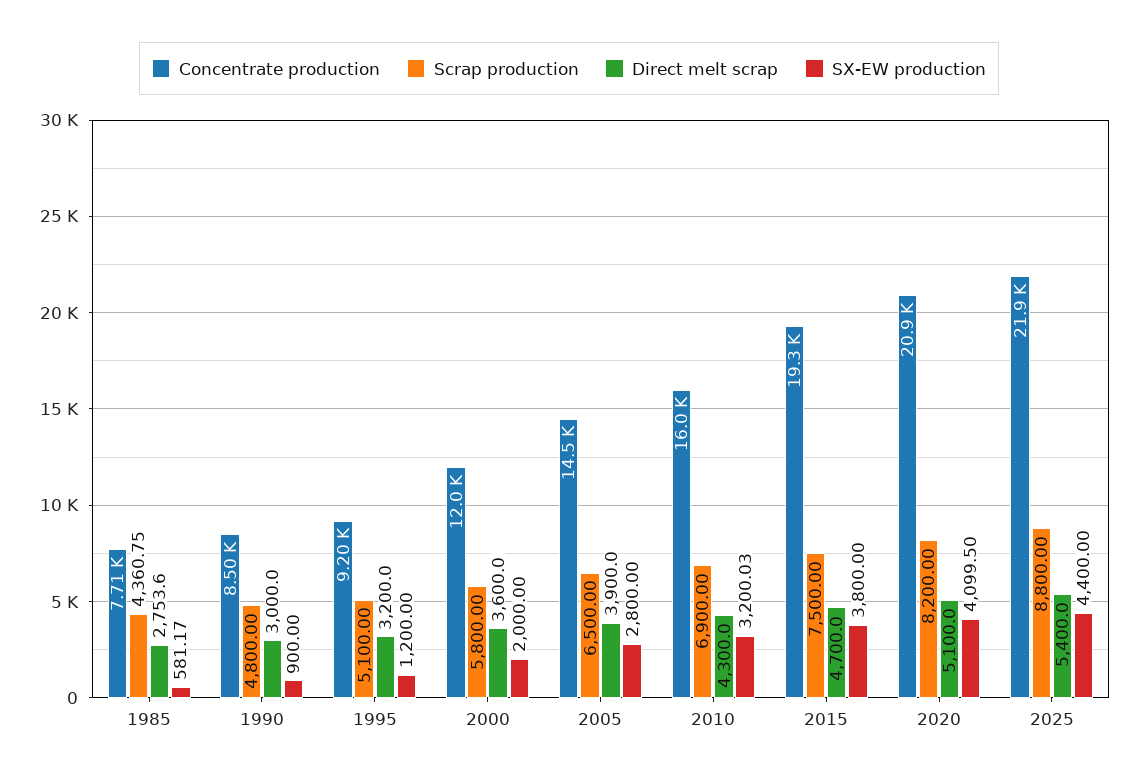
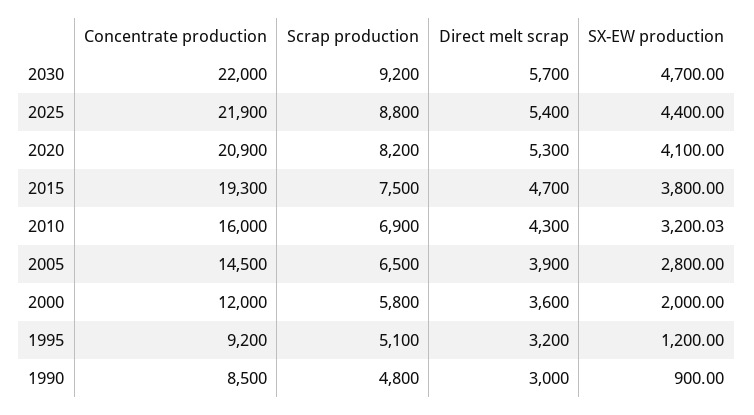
Concentrate production, 1985: 7710 -> none
Scrap production, 1985: 4360.75 -> none
Direct melt scrap, 1985: 2753.6 -> none
SX-EW production, 1985: 581.17 -> none
Direct melt scrap, 2020: 5100 -> 5300
SX-EW production, 2020: 4099.5 -> 4100
Concentrate production, 2030: none -> 22000
Scrap production, 2030: none -> 9200
Direct melt scrap, 2030: none -> 5700
SX-EW production, 2030: none -> 4700

